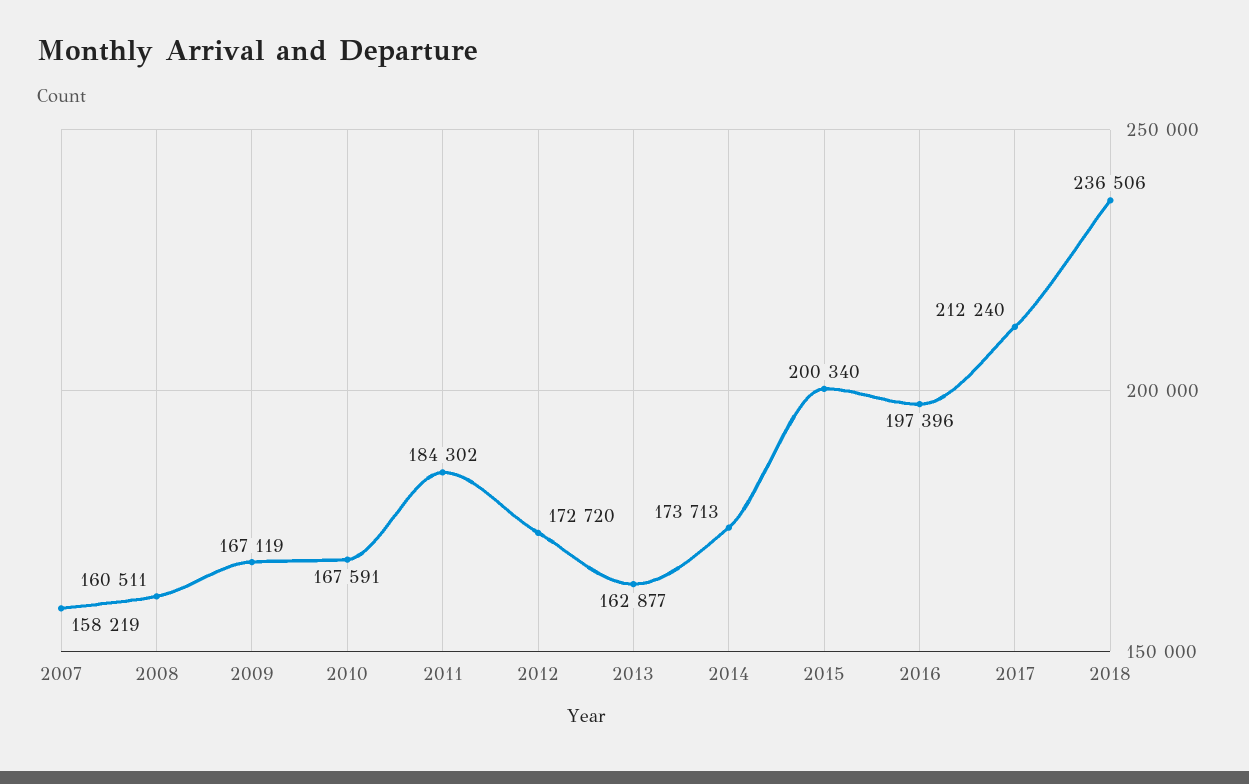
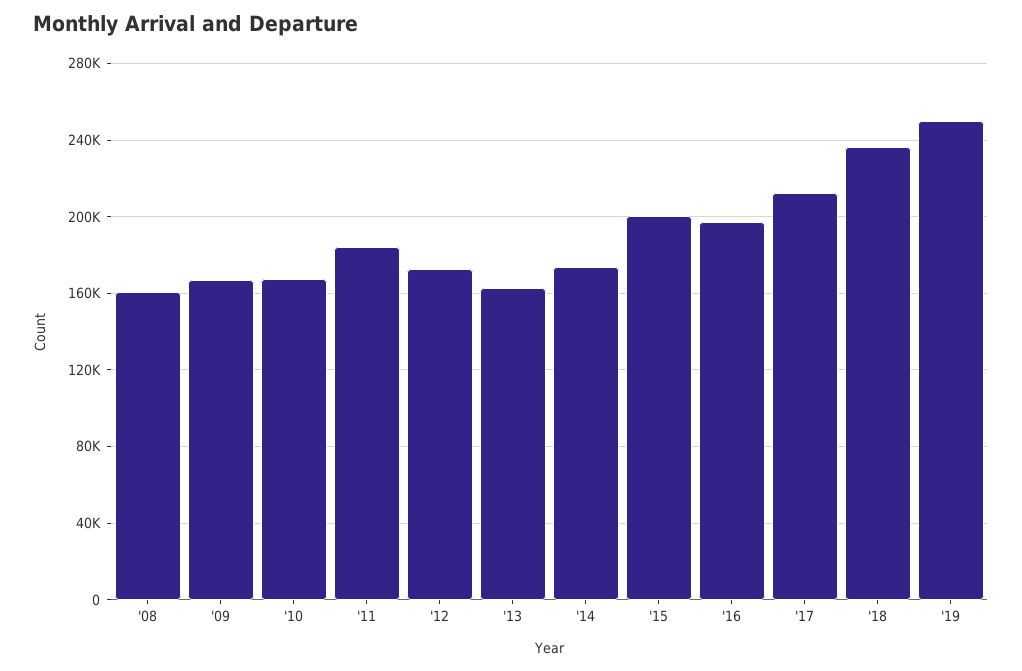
2007: 158219 -> none
'19: none -> 250000

